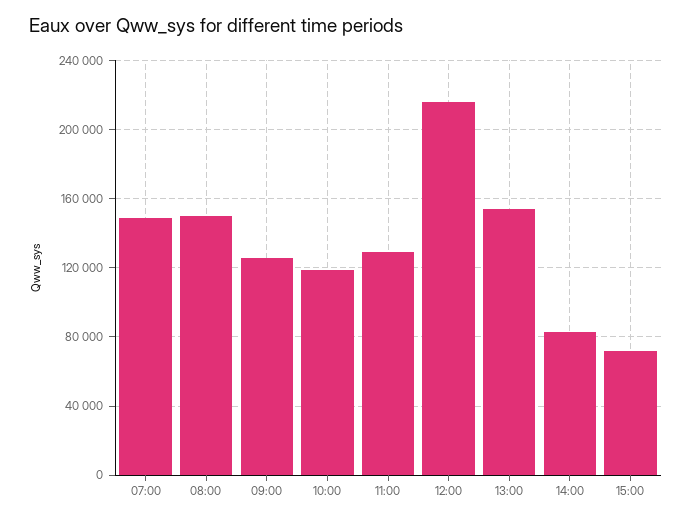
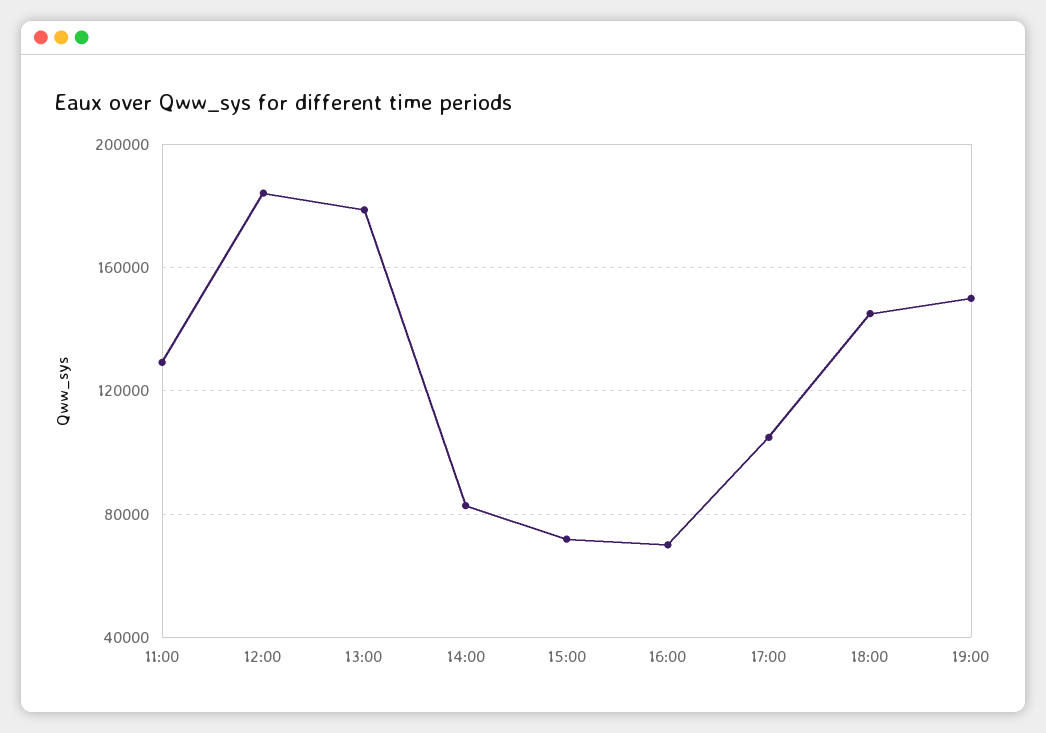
07:00: 150000 -> none
08:00: 150000 -> none
09:00: 125000 -> none
10:00: 120000 -> none
12:00: 215000 -> 185000
13:00: 155000 -> 180000
16:00: none -> 70000
17:00: none -> 105000
18:00: none -> 145000
19:00: none -> 150000

